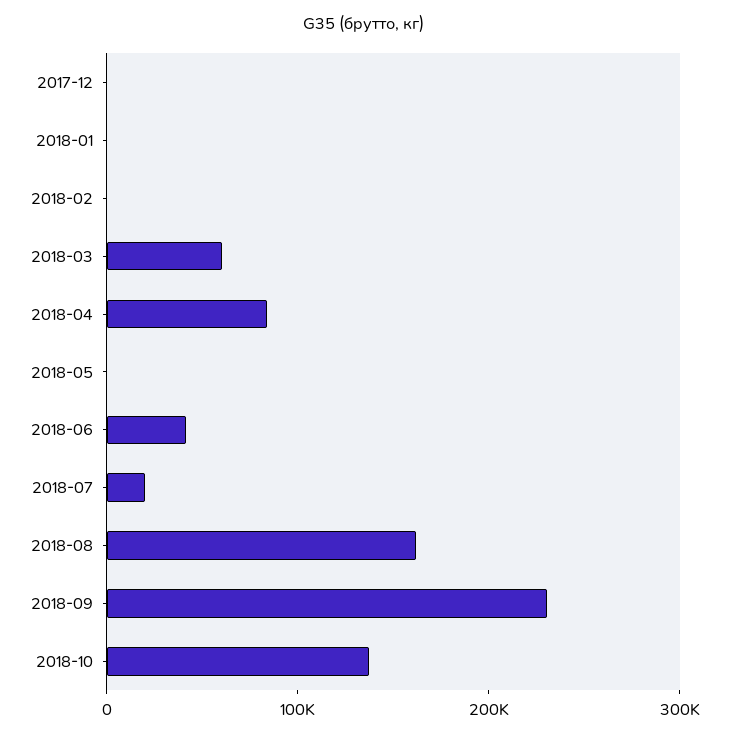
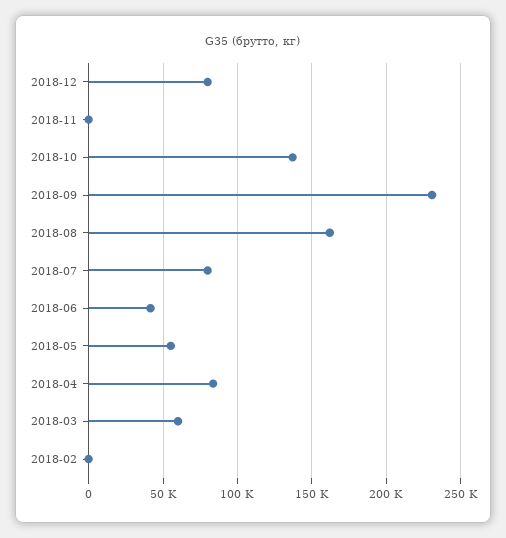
2017-12: 0 -> none
2018-01: 0 -> none
2018-05: 0 -> 55000
2018-07: 20000 -> 80000
2018-12: none -> 80000
2018-11: none -> 0

